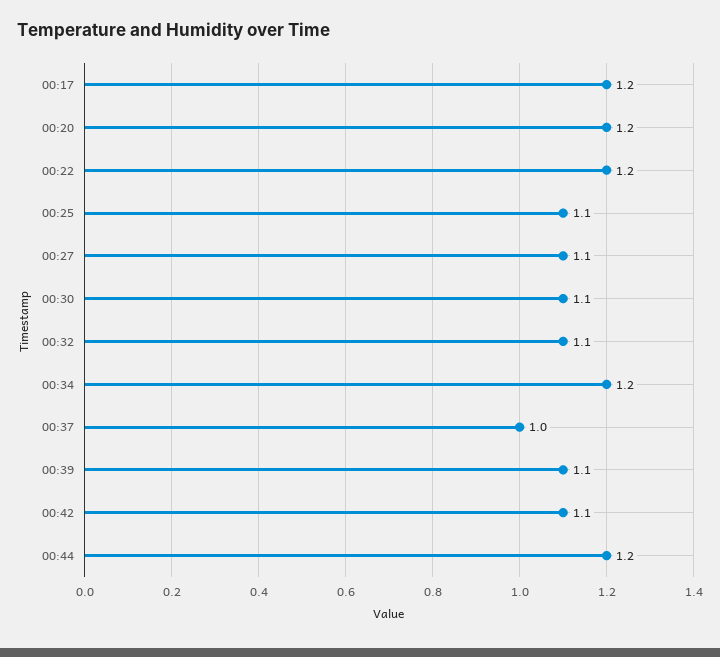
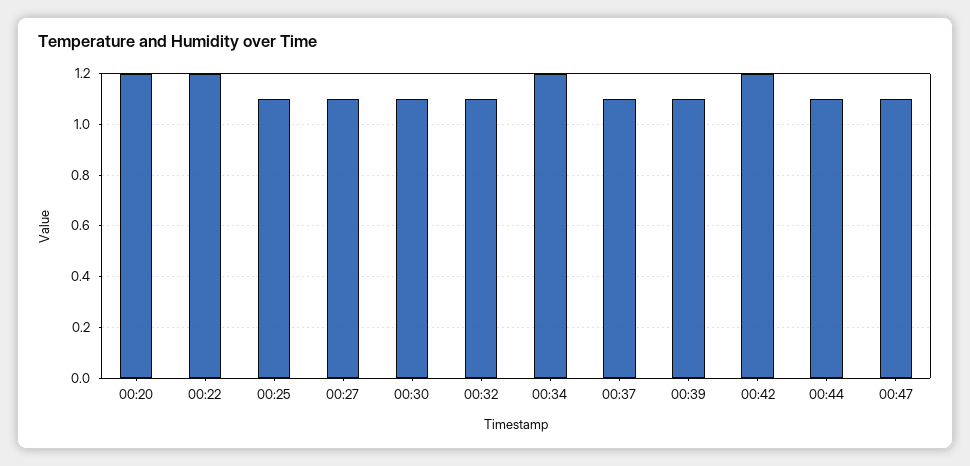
00:17: 1.2 -> none
00:37: 1 -> 1.1
00:42: 1.1 -> 1.2
00:44: 1.2 -> 1.1
00:47: none -> 1.1

